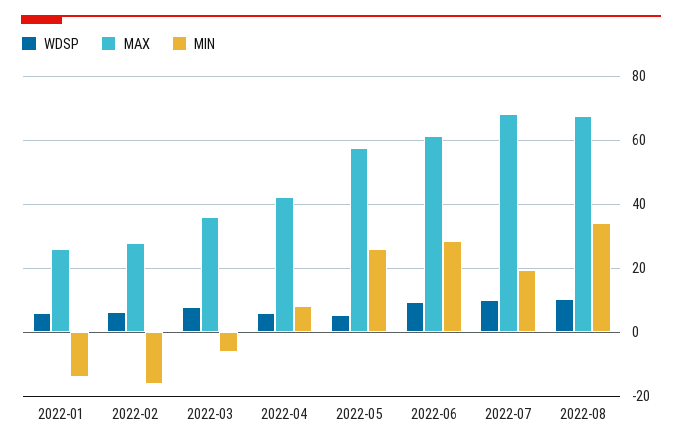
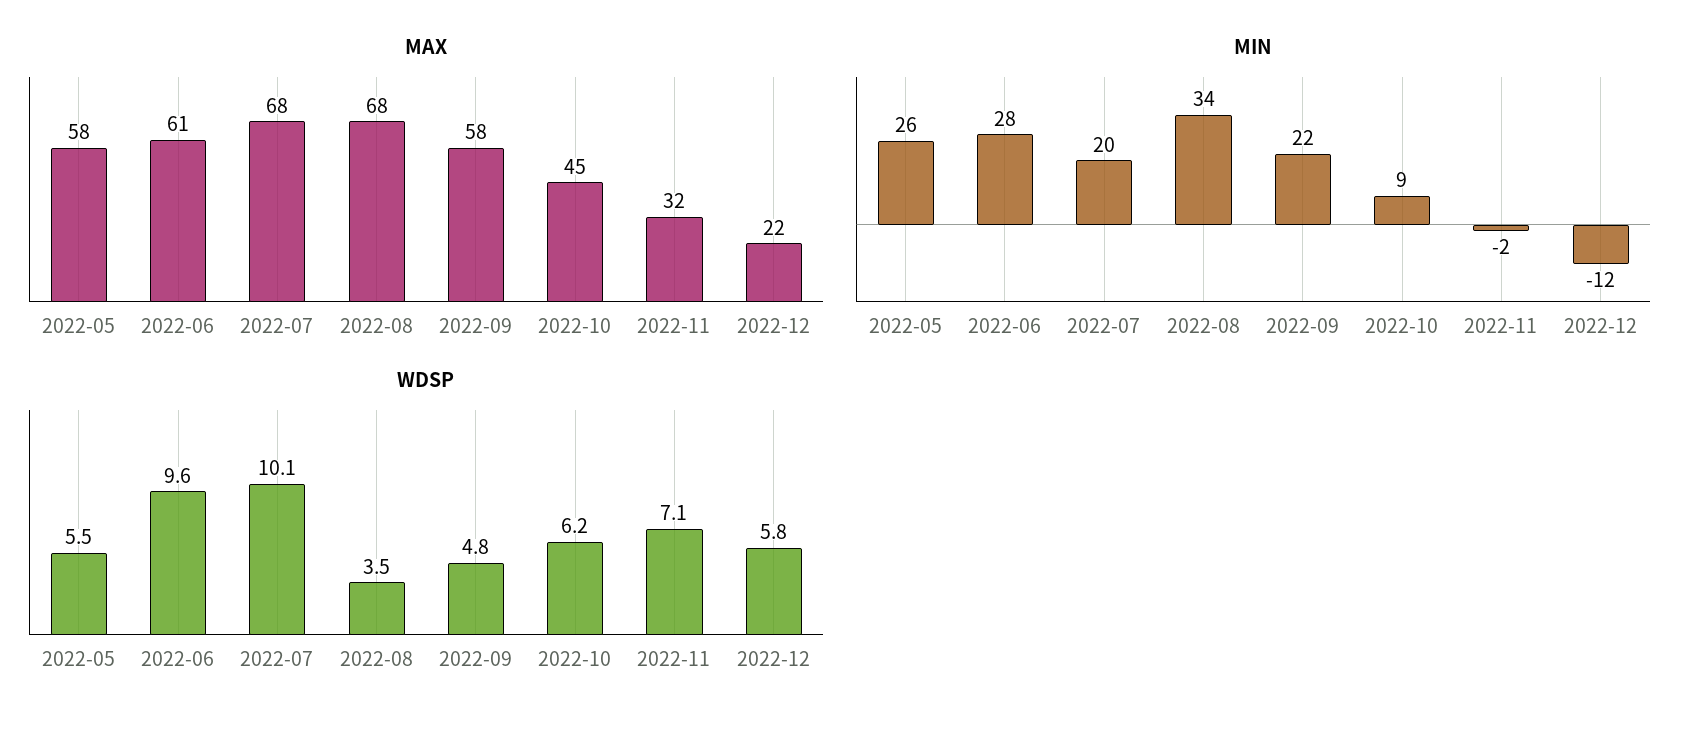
WDSP, 2022-01: 6 -> none
MAX, 2022-01: 26 -> none
MIN, 2022-01: -14 -> none
WDSP, 2022-02: 6 -> none
MAX, 2022-02: 28 -> none
MIN, 2022-02: -16 -> none
WDSP, 2022-03: 8 -> none
MAX, 2022-03: 36 -> none
MIN, 2022-03: -6 -> none
WDSP, 2022-04: 6 -> none
MAX, 2022-04: 42 -> none
MIN, 2022-04: 8 -> none
WDSP, 2022-08: 10 -> 3.5
MAX, 2022-09: none -> 58
MAX, 2022-10: none -> 45
MAX, 2022-11: none -> 32
MAX, 2022-12: none -> 22
MIN, 2022-09: none -> 22
MIN, 2022-10: none -> 9
MIN, 2022-11: none -> -2
MIN, 2022-12: none -> -12
WDSP, 2022-09: none -> 4.8
WDSP, 2022-10: none -> 6.2
WDSP, 2022-11: none -> 7.1
WDSP, 2022-12: none -> 5.8

